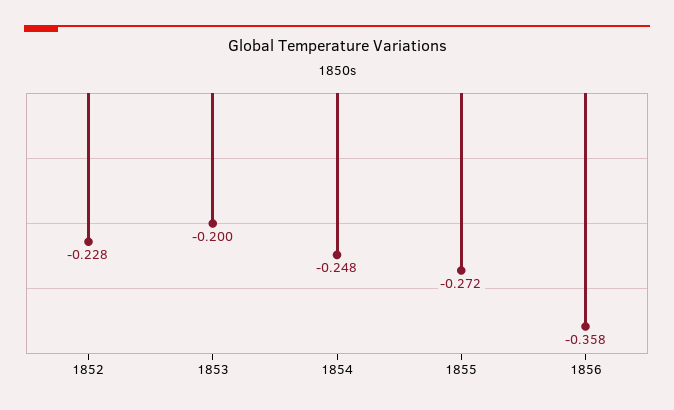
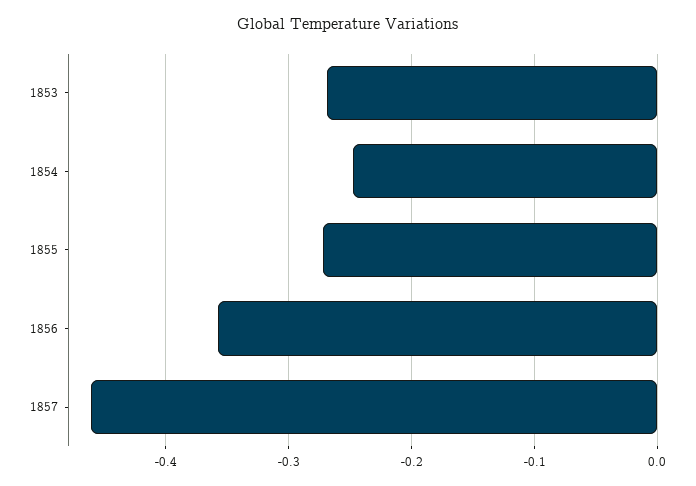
1852: -0.228 -> none
1853: -0.2 -> -0.27
1857: none -> -0.46

